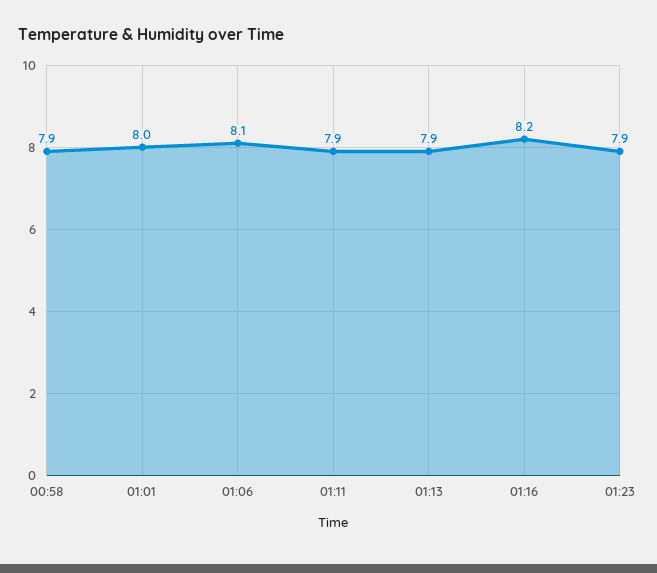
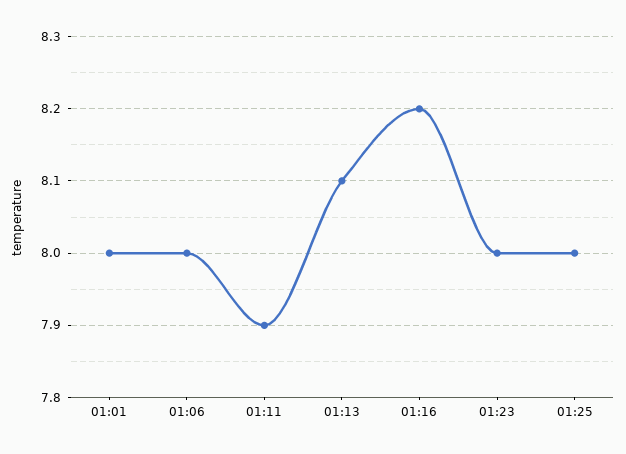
00:58: 7.9 -> none
01:06: 8.1 -> 8
01:13: 7.9 -> 8.1
01:23: 7.9 -> 8
01:25: none -> 8

